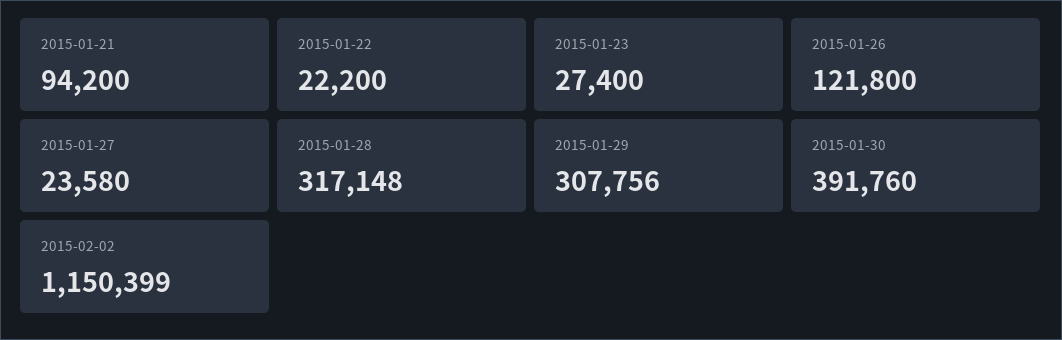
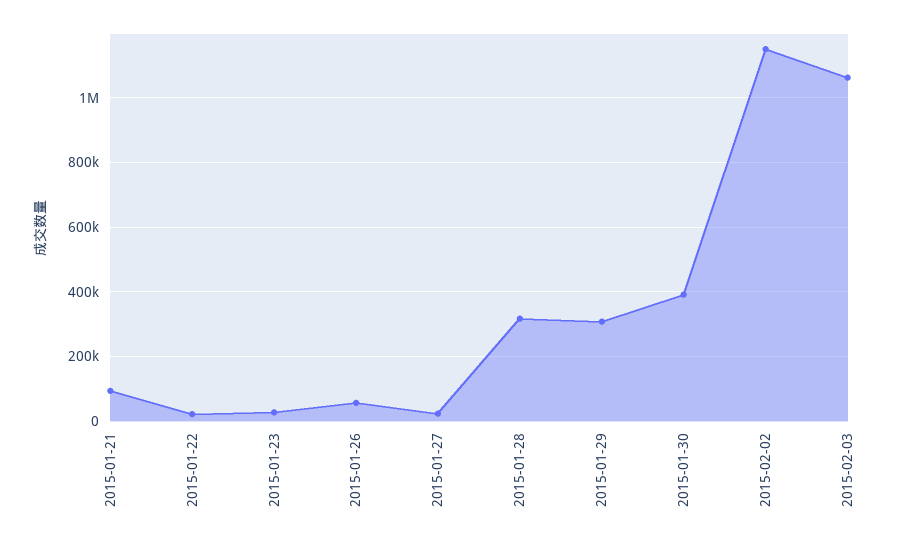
2015-01-26: 121800 -> 60000
2015-02-03: none -> 1060000

